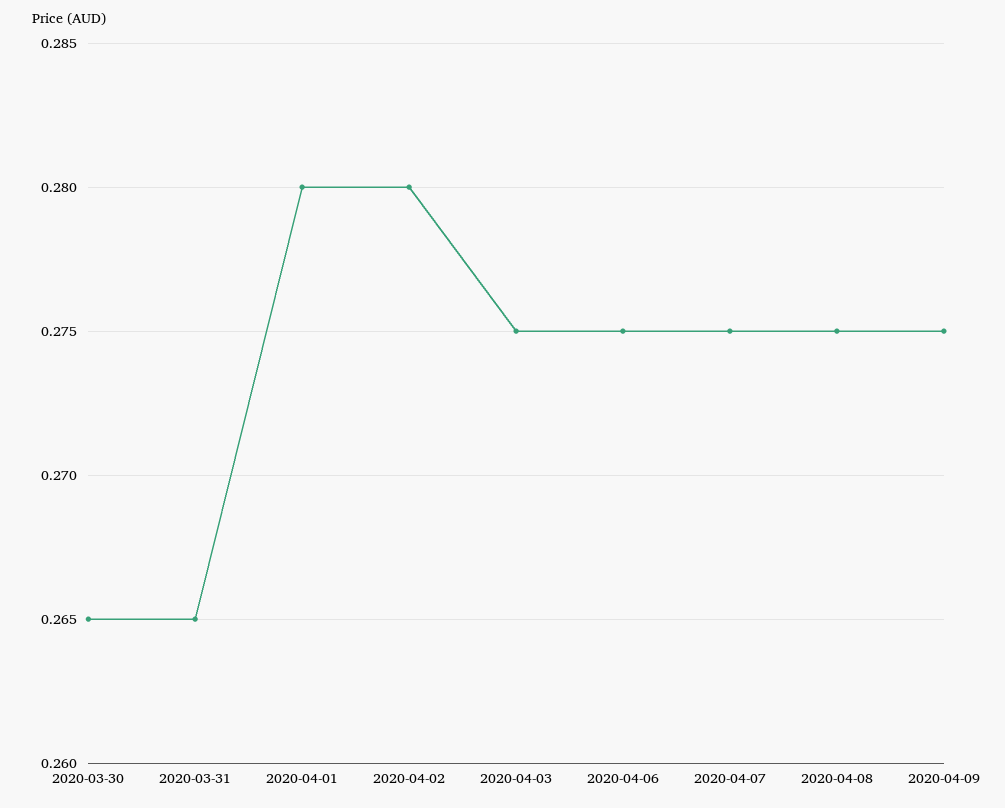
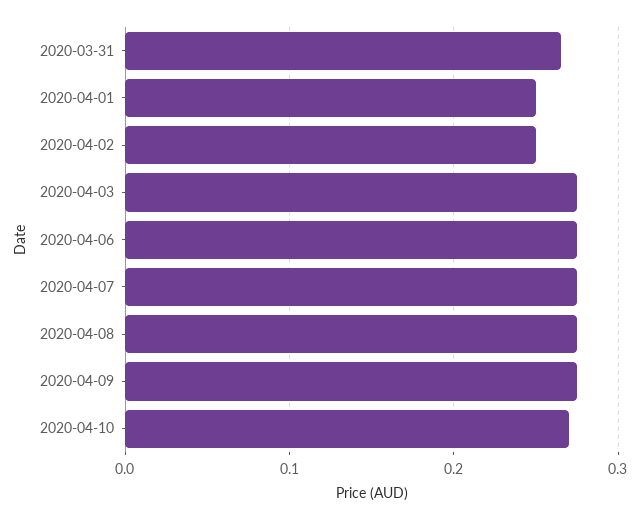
2020-03-30: 0.265 -> none
2020-04-01: 0.28 -> 0.25
2020-04-02: 0.28 -> 0.25
2020-04-10: none -> 0.27

